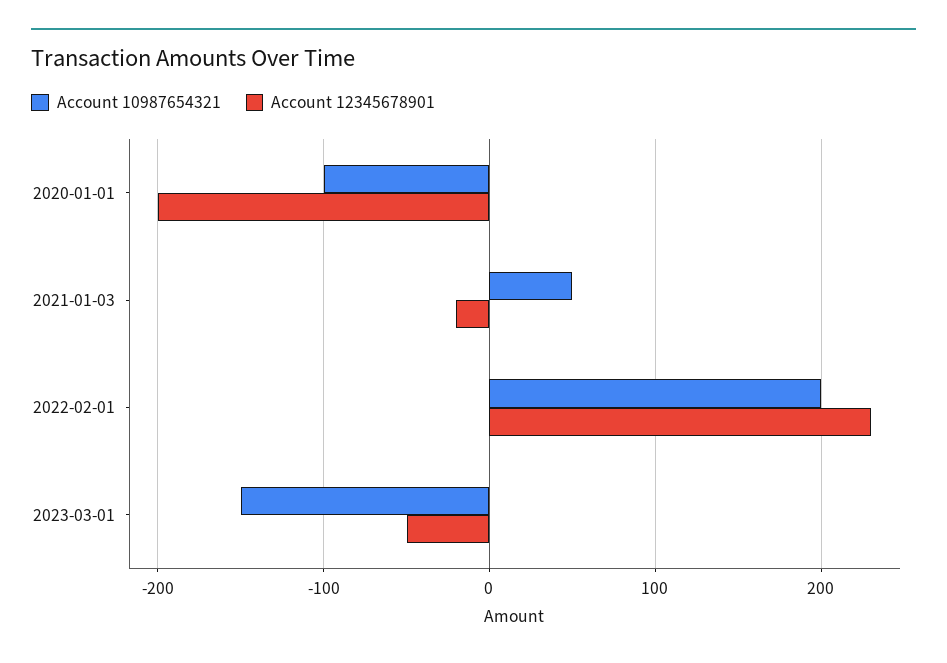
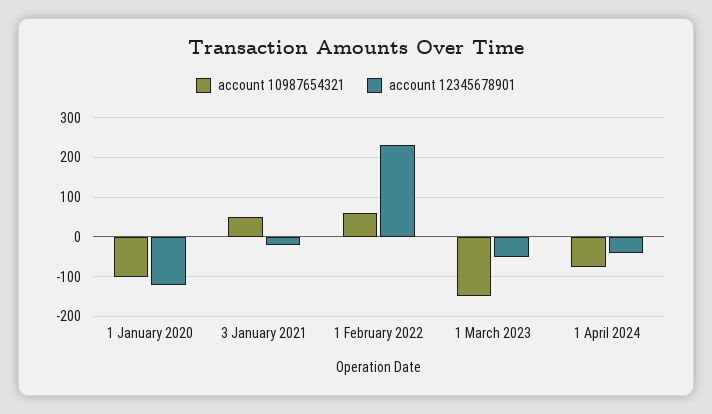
Account 12345678901, 2020-01-01: -200 -> -120
Account 10987654321, 2022-02-01: 200 -> 60
Account 10987654321, 1 April 2024: none -> -80
Account 12345678901, 1 April 2024: none -> -40

